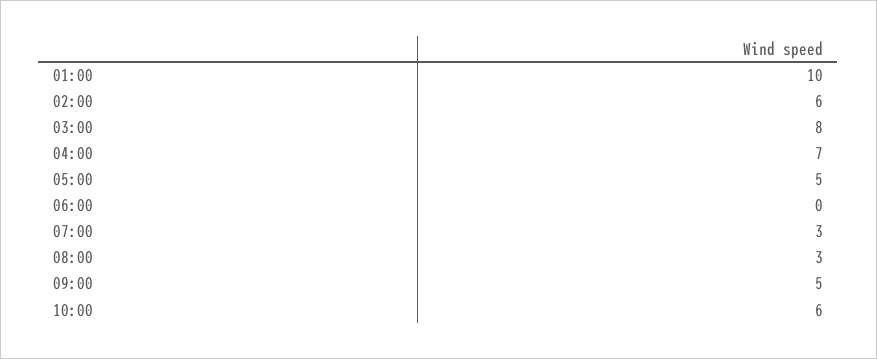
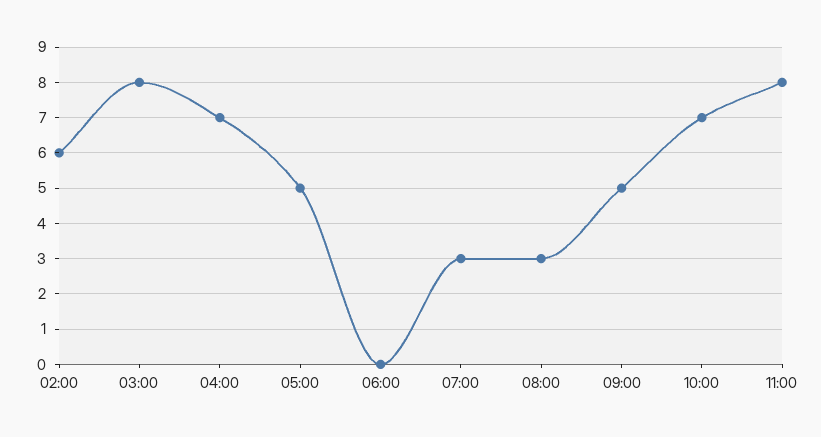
01:00: 10 -> none
10:00: 6 -> 7
11:00: none -> 8

